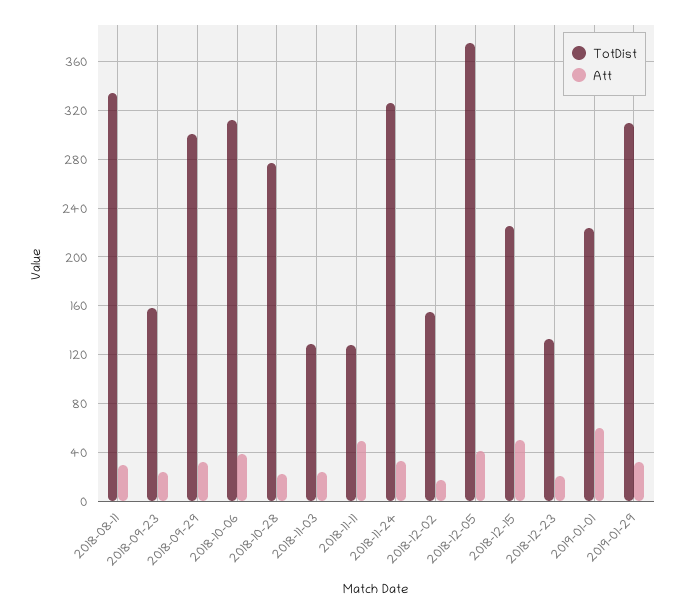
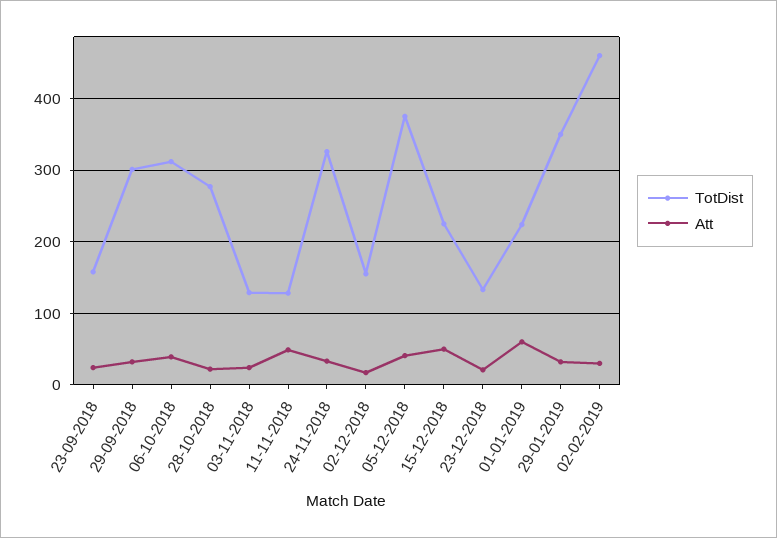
TotDist, 2018-08-11: 335 -> none
Att, 2018-08-11: 30 -> none
TotDist, 2019-01-29: 310 -> 350
TotDist, 02-02-2019: none -> 460
Att, 02-02-2019: none -> 30

